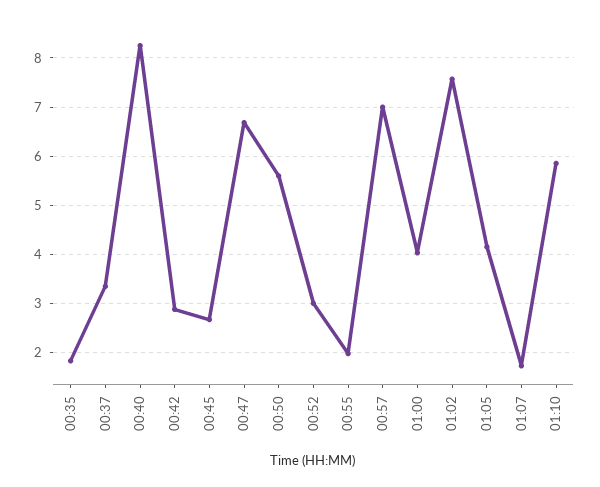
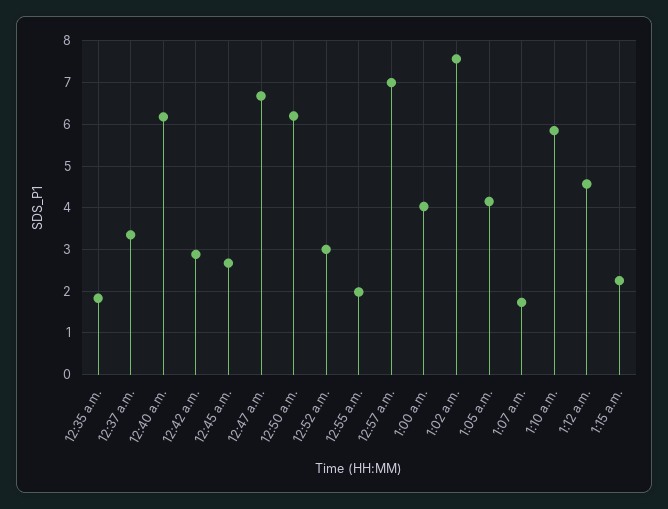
00:40: 8.2 -> 6.2
00:50: 5.6 -> 6.2
1:12 a.m.: none -> 4.6
1:15 a.m.: none -> 2.2

